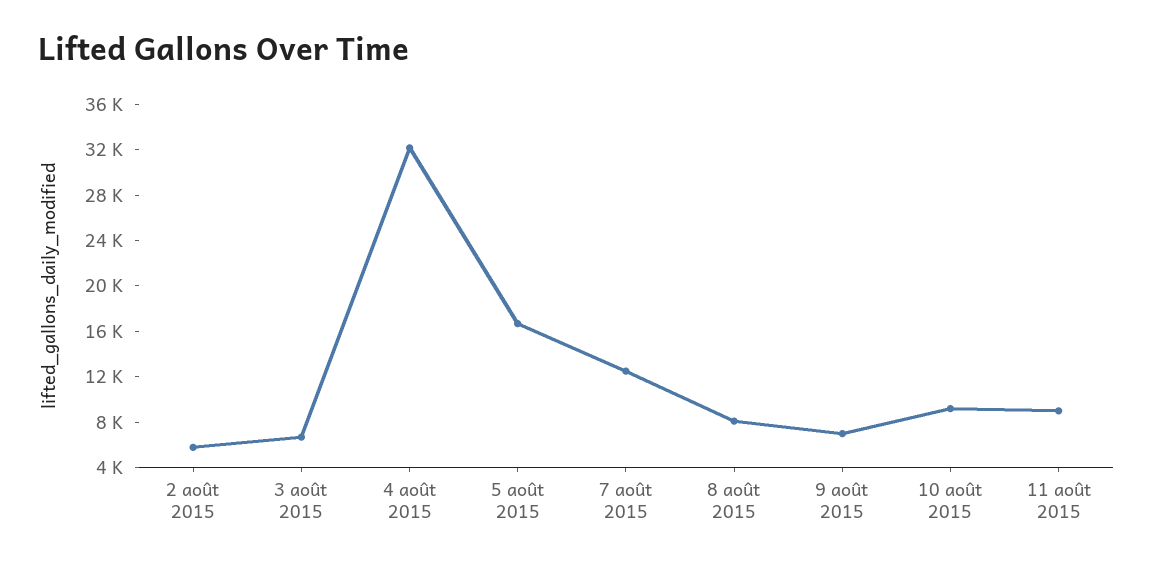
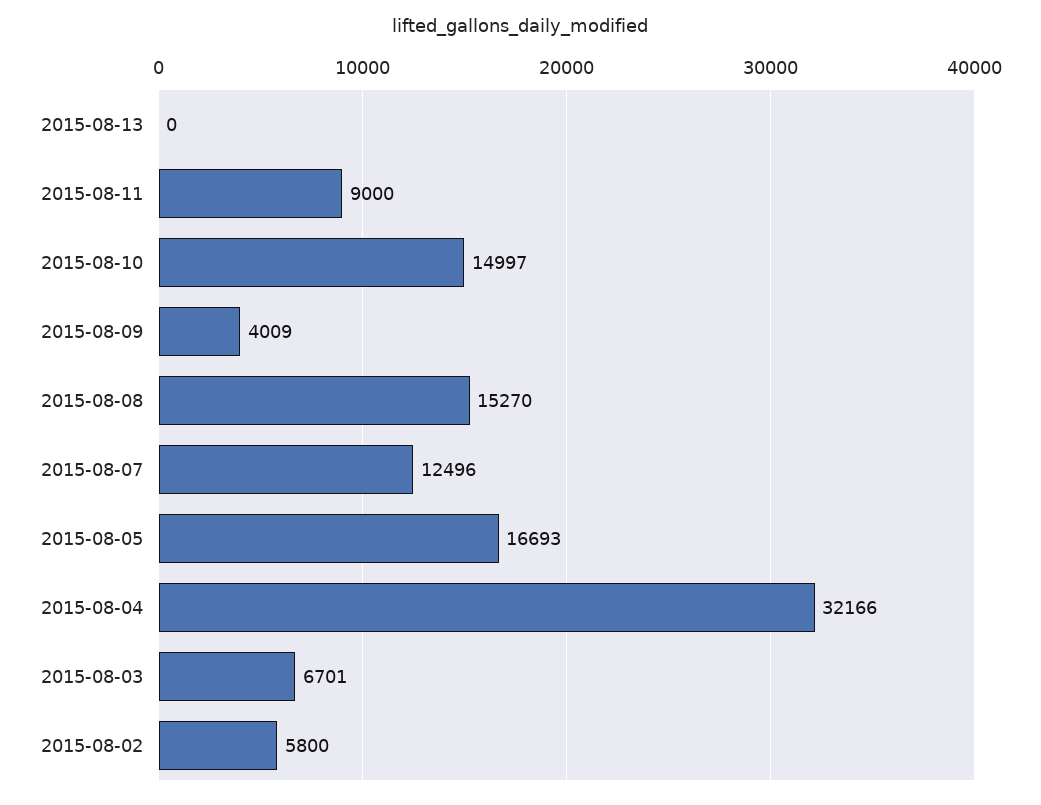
8 août 2015: 8000 -> 15270
9 août 2015: 7000 -> 4009
10 août 2015: 9000 -> 14997
2015-08-13: none -> 0

